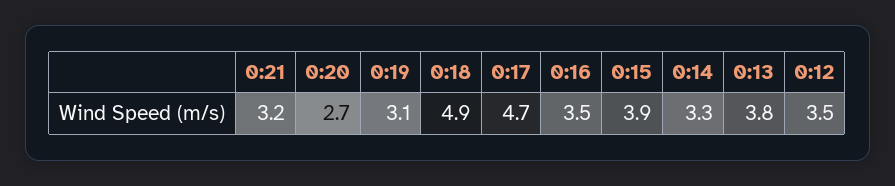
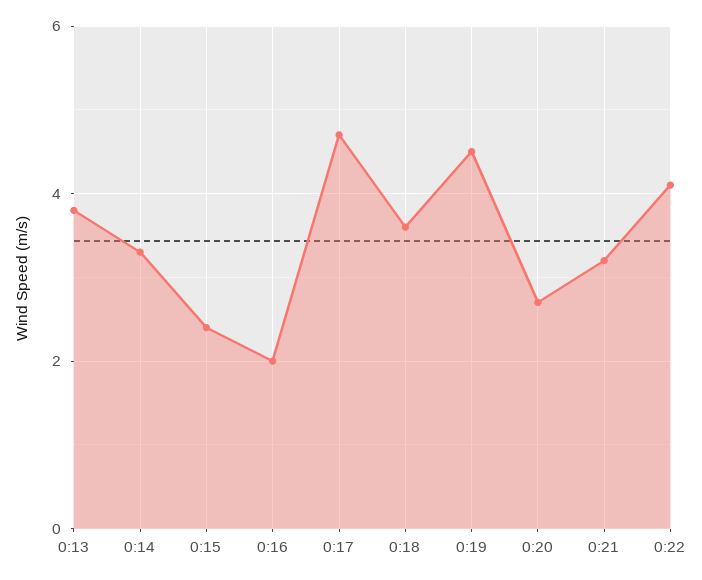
0:19: 3.1 -> 4.5
0:18: 4.9 -> 3.5
0:16: 3.5 -> 2
0:15: 3.9 -> 2.5
0:12: 3.5 -> none
0:22: none -> 4

